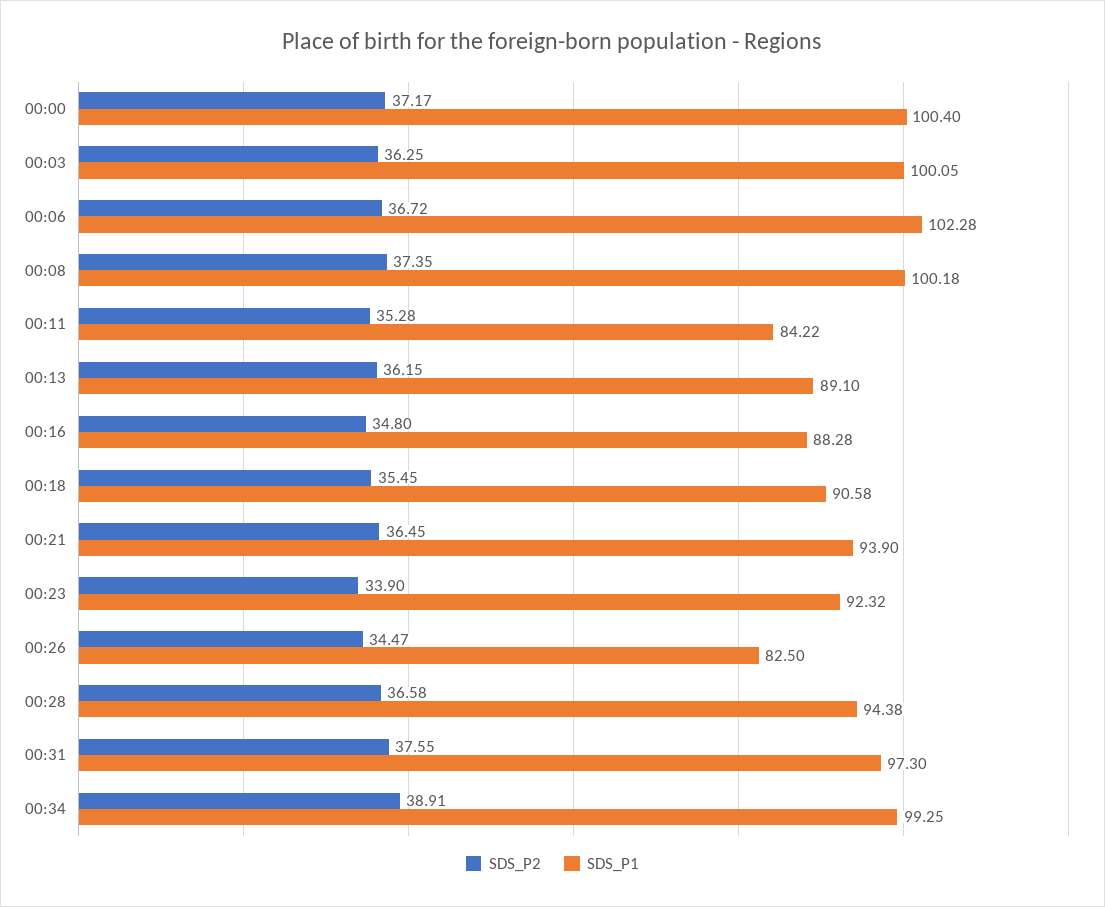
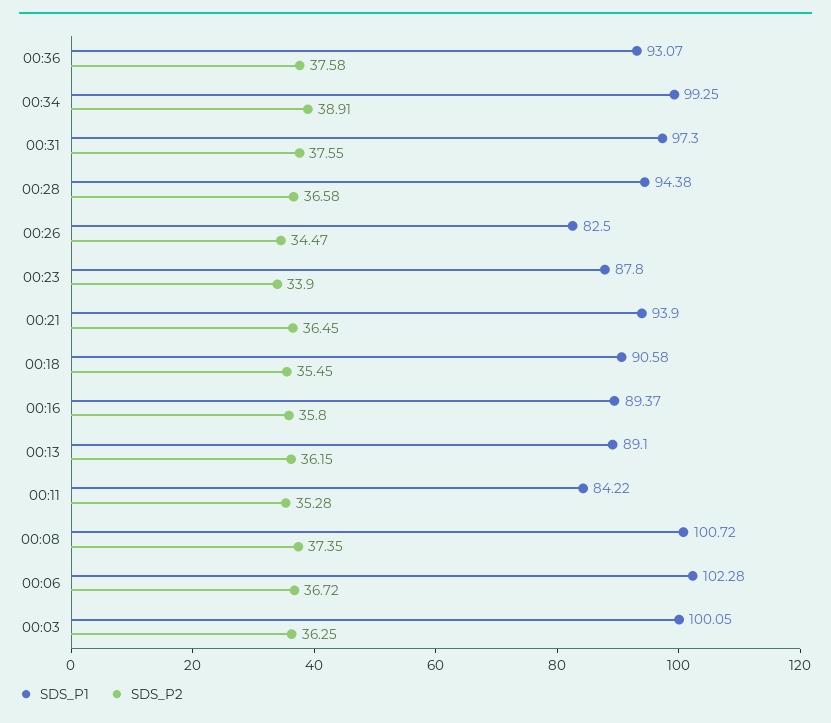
SDS_P2, 00:00: 37.17 -> none
SDS_P1, 00:00: 100.4 -> none
SDS_P1, 00:08: 100.18 -> 100.72
SDS_P2, 00:16: 34.8 -> 35.8
SDS_P1, 00:16: 88.28 -> 89.37
SDS_P1, 00:23: 92.32 -> 87.8
SDS_P1, 00:36: none -> 93.07
SDS_P2, 00:36: none -> 37.58

